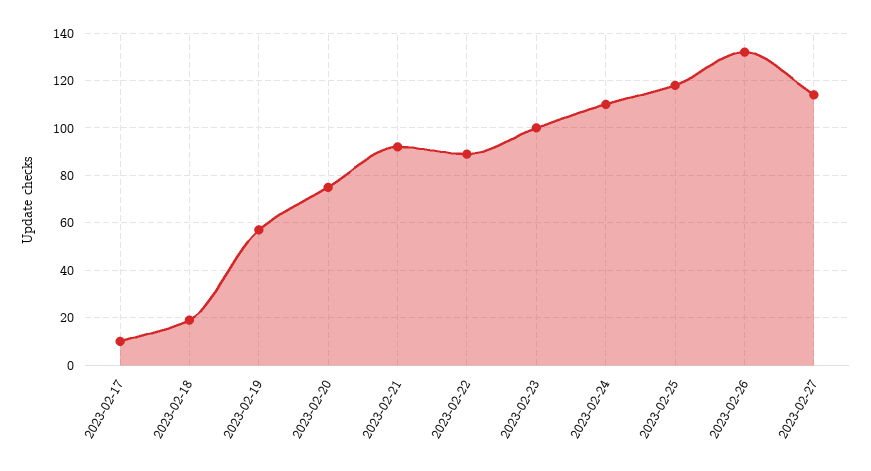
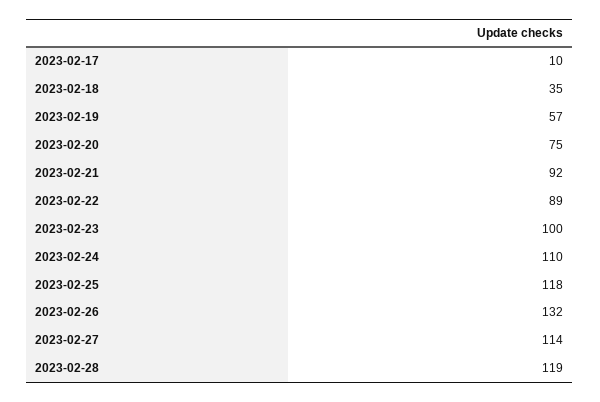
2023-02-18: 20 -> 35
2023-02-28: none -> 119

